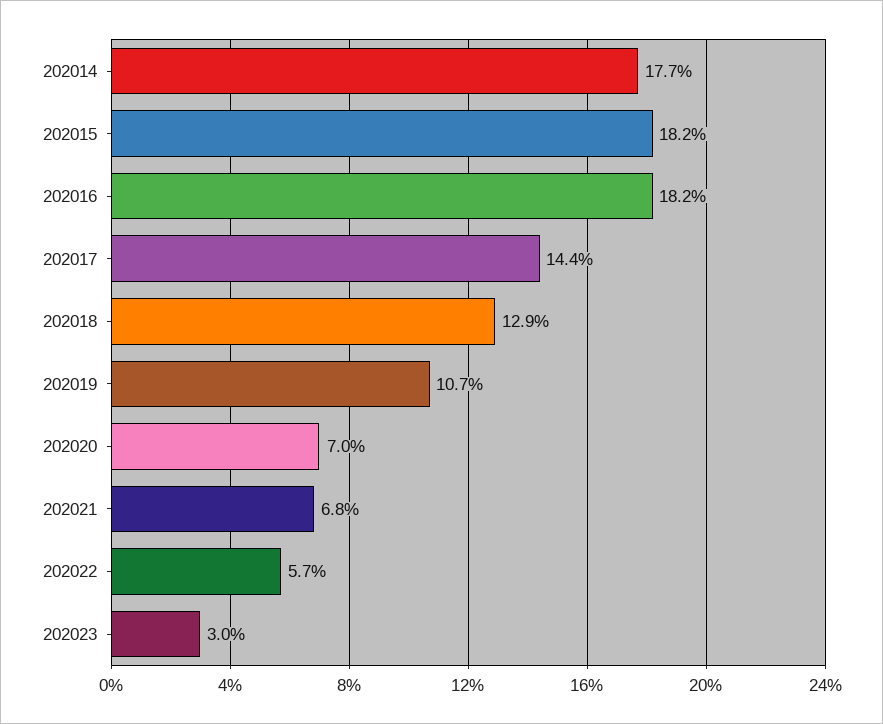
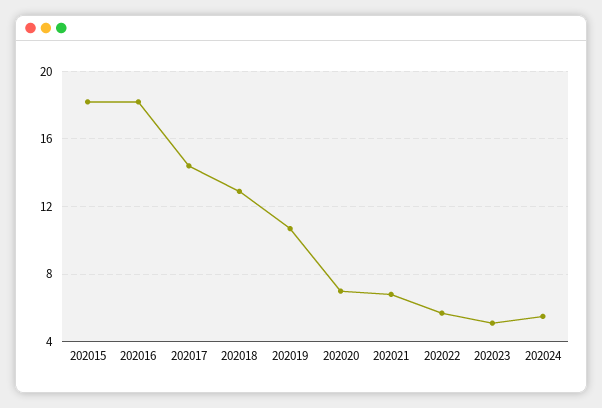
202014: 17.7 -> none
202023: 3 -> 5
202024: none -> 5.5

